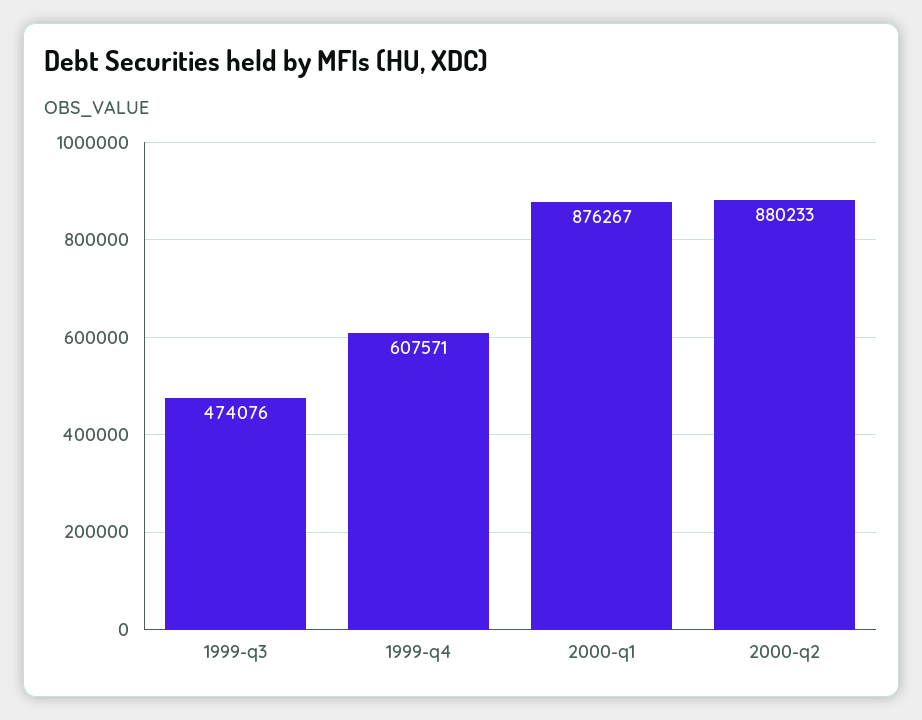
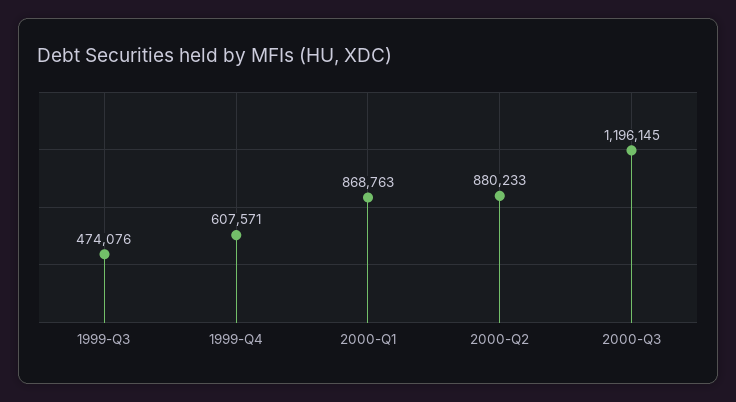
2000-q1: 876267 -> 868763
2000-Q3: none -> 1196145

